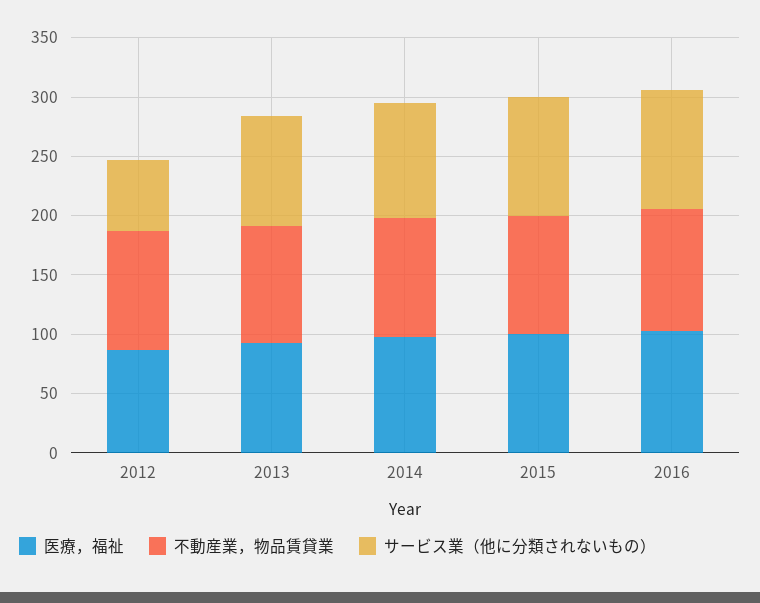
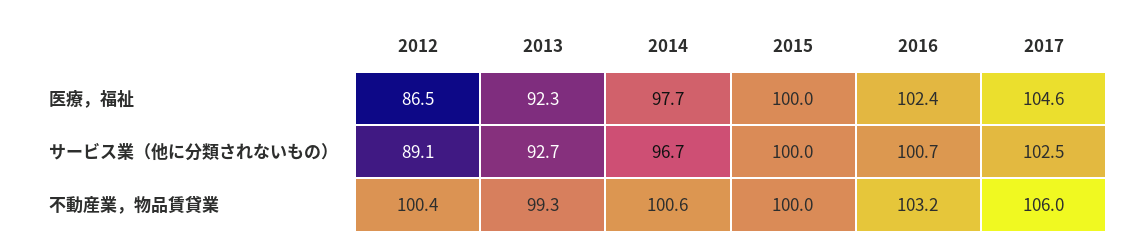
サービス業（他に分類されないもの）, 2012: 60 -> 89.1
医療，福祉, 2017: none -> 104.6
サービス業（他に分類されないもの）, 2017: none -> 102.5
不動産業，物品賃貸業, 2017: none -> 106

